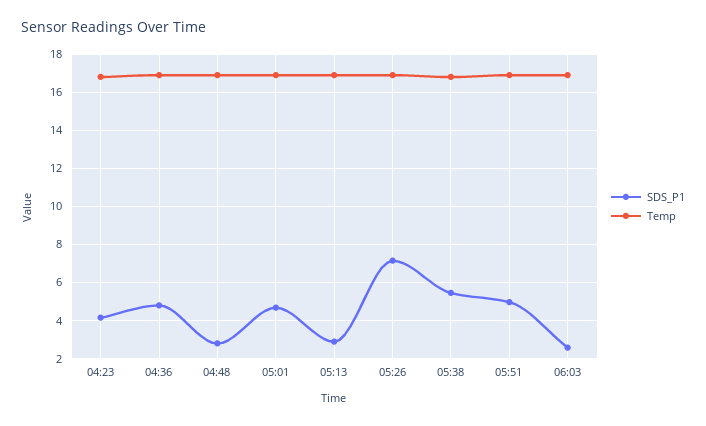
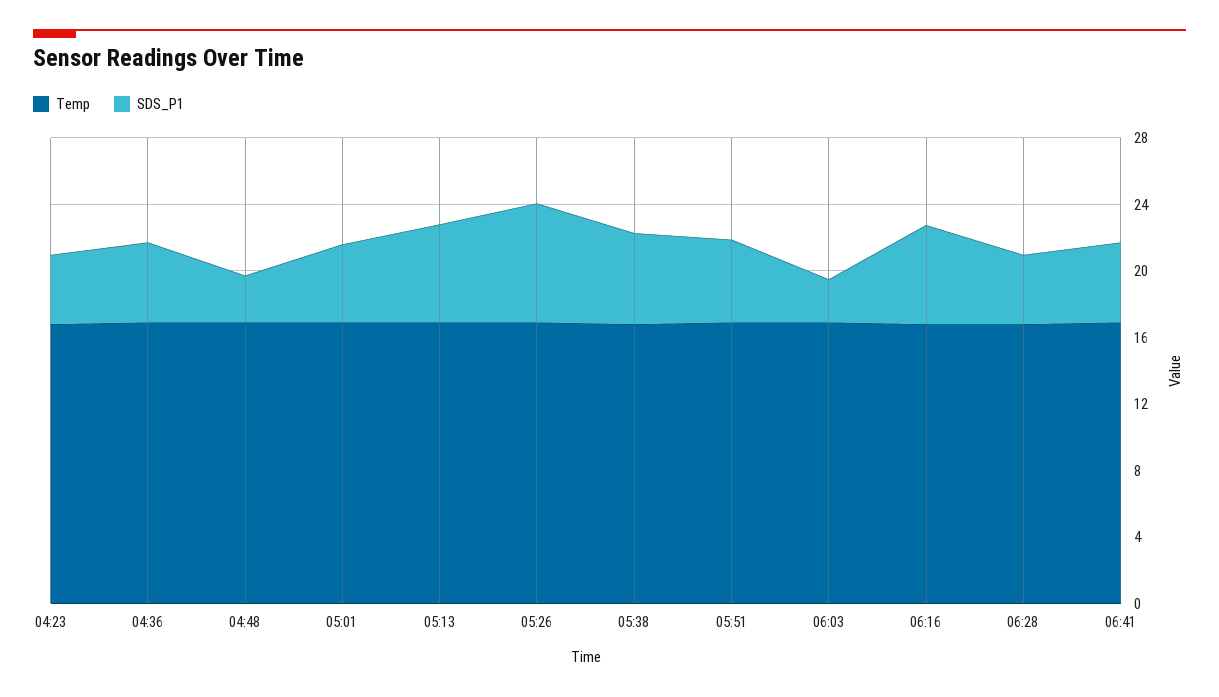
SDS_P1, 05:13: 3 -> 6
Temp, 06:16: none -> 17
SDS_P1, 06:16: none -> 6
Temp, 06:28: none -> 17
SDS_P1, 06:28: none -> 4
Temp, 06:41: none -> 17
SDS_P1, 06:41: none -> 5

